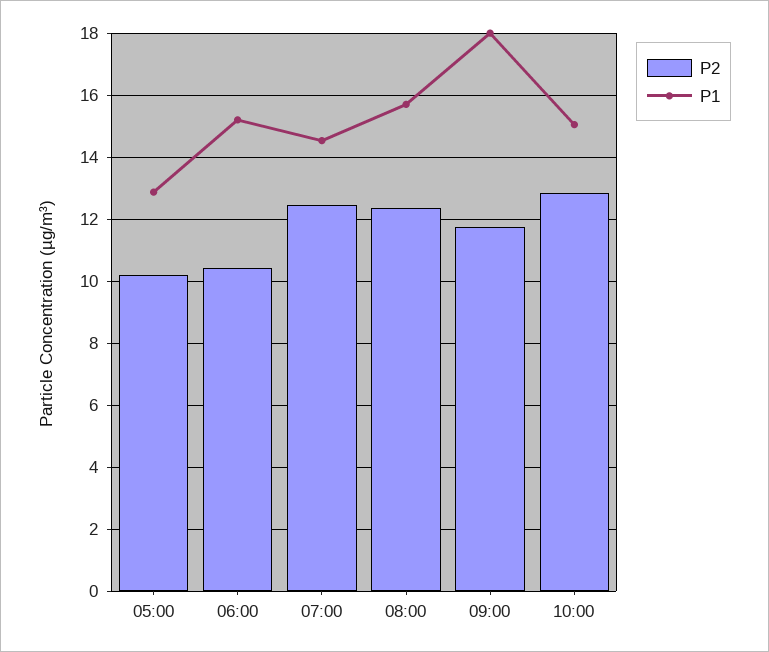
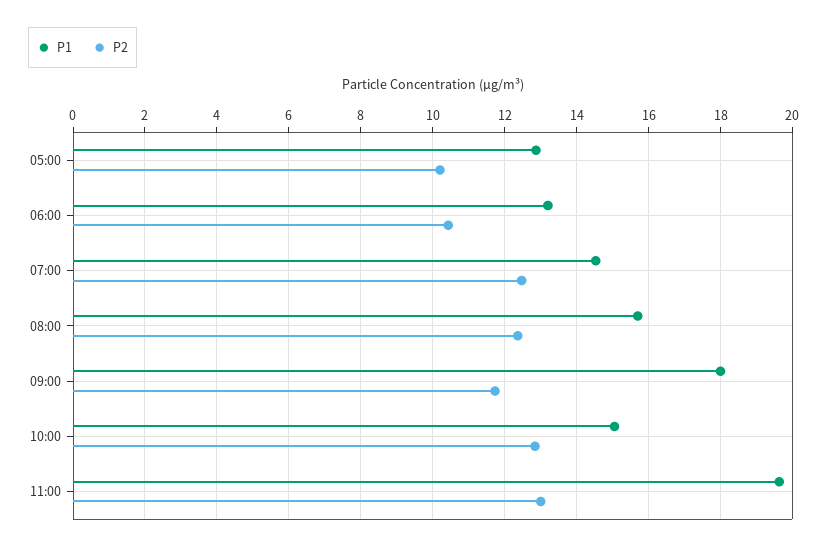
P1, 06:00: 15.2 -> 13.2
P1, 11:00: none -> 19.6
P2, 11:00: none -> 13

